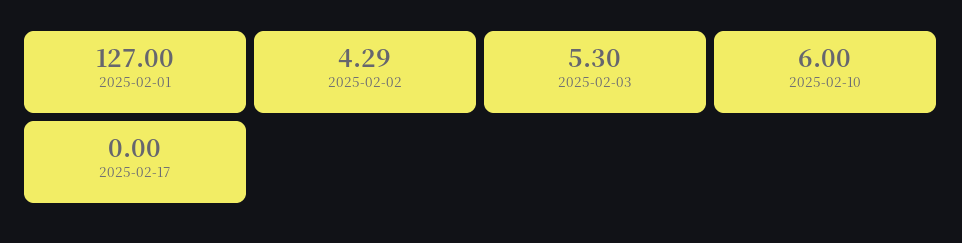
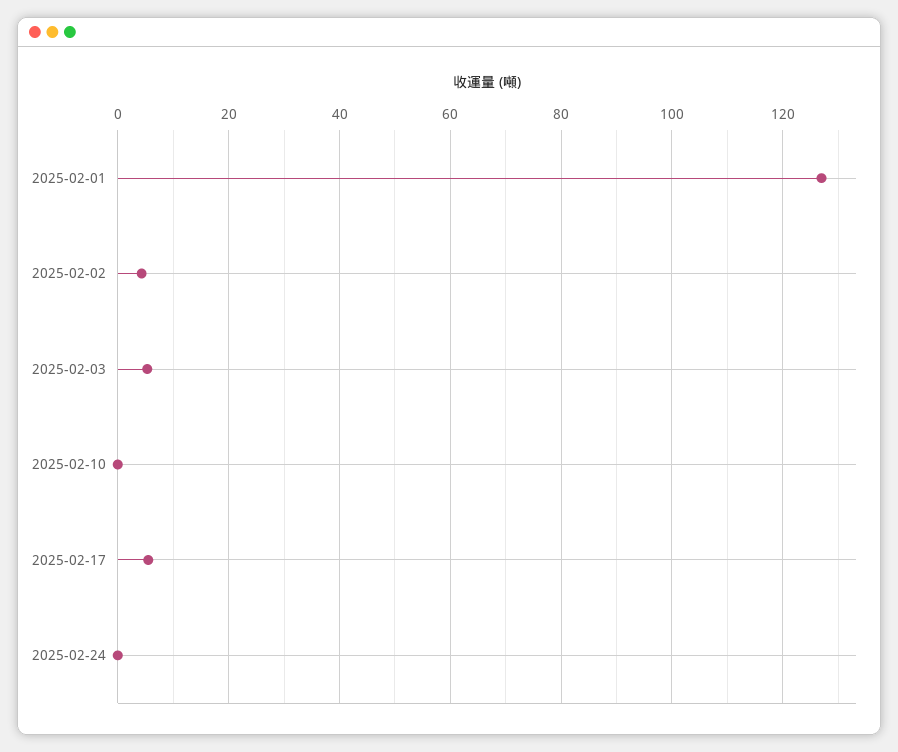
2025-02-10: 6 -> 0
2025-02-17: 0 -> 6
2025-02-24: none -> 0

